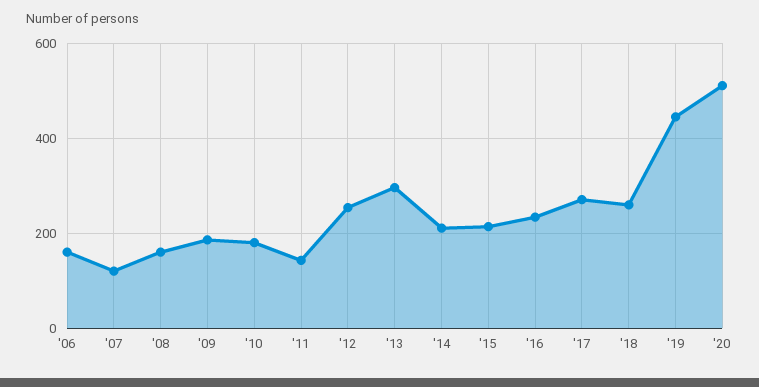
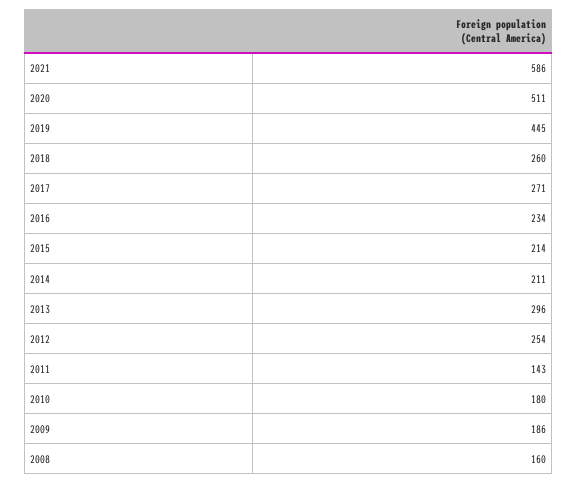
'06: 160 -> none
'07: 120 -> none
2021: none -> 586

